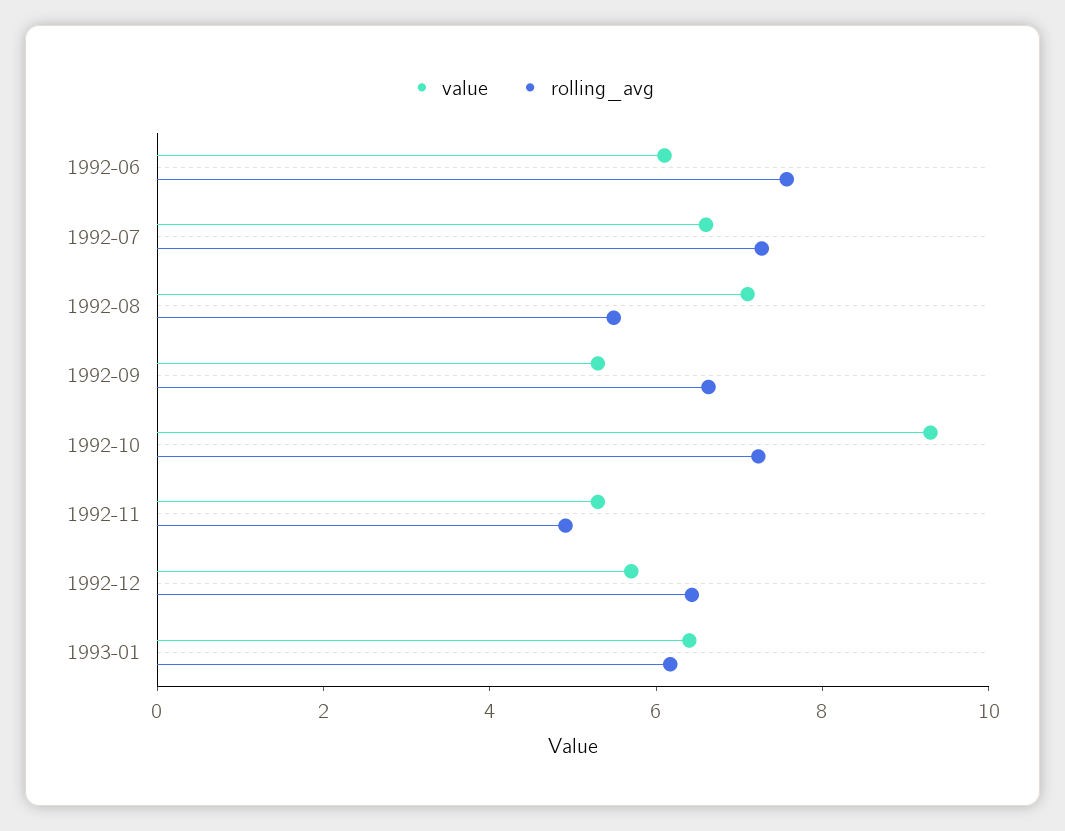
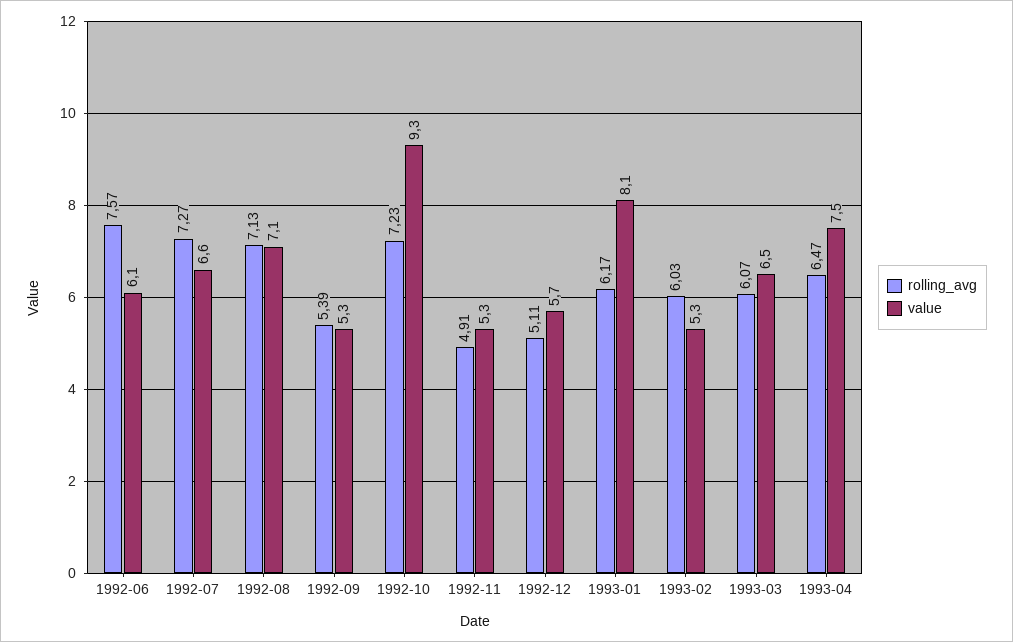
rolling_avg, 1992-08: 5.5 -> 7.13
rolling_avg, 1992-09: 6.5 -> 5.39
rolling_avg, 1992-12: 6.5 -> 5.11
value, 1993-01: 6.5 -> 8.1
rolling_avg, 1993-02: none -> 6.03
value, 1993-02: none -> 5.3
rolling_avg, 1993-03: none -> 6.07
value, 1993-03: none -> 6.5
rolling_avg, 1993-04: none -> 6.47
value, 1993-04: none -> 7.5

